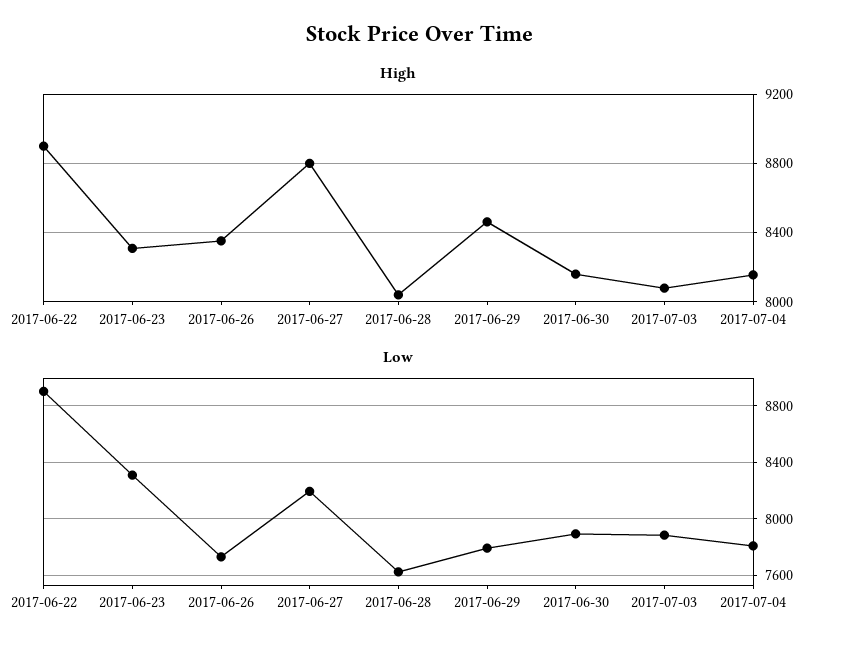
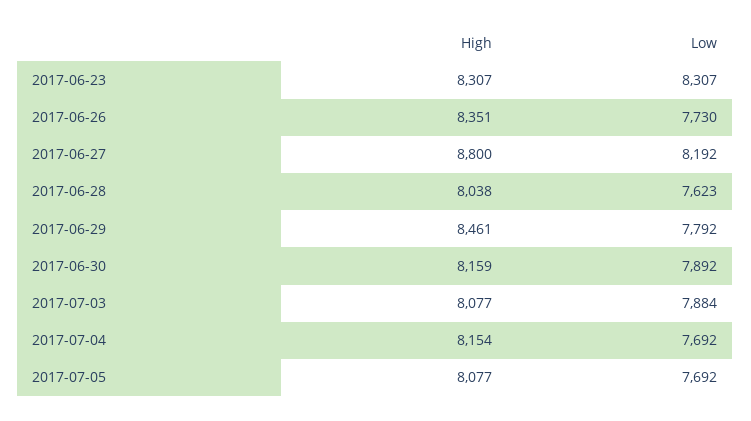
High, 2017-06-22: 8900 -> none
Low, 2017-06-22: 8900 -> none
Low, 2017-07-04: 7800 -> 7692
High, 2017-07-05: none -> 8077
Low, 2017-07-05: none -> 7692

